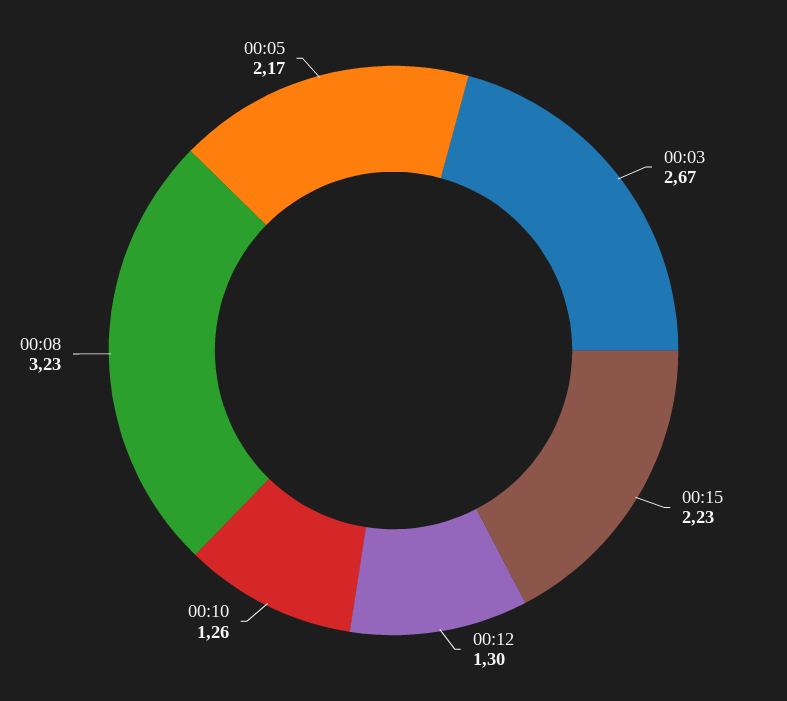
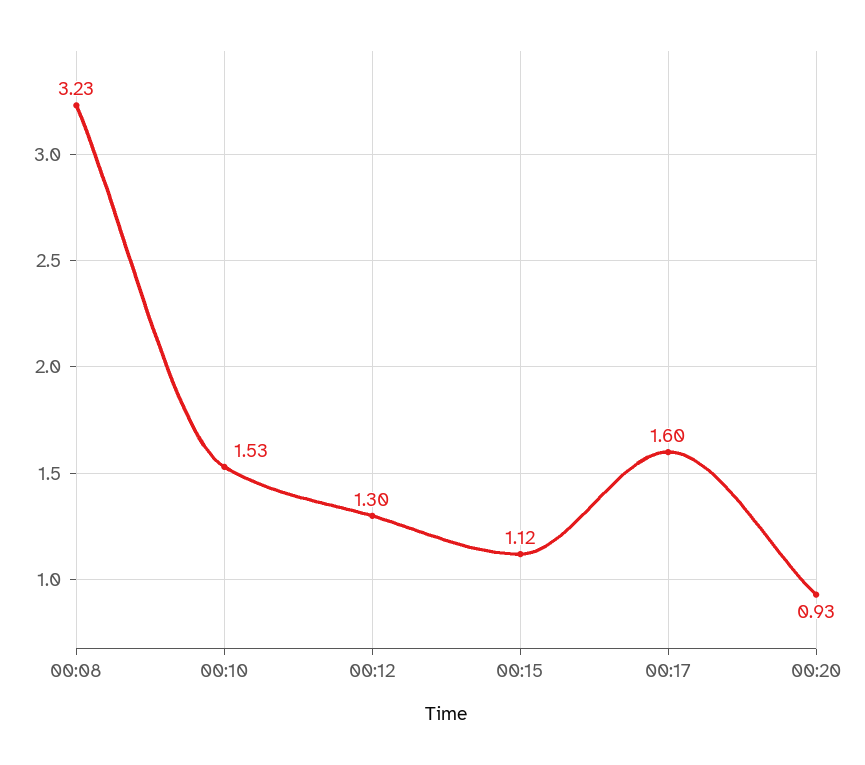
00:03: 2.67 -> none
00:15: 2.23 -> 1.12
00:10: 1.26 -> 1.53
00:05: 2.17 -> none
00:17: none -> 1.6
00:20: none -> 0.93

